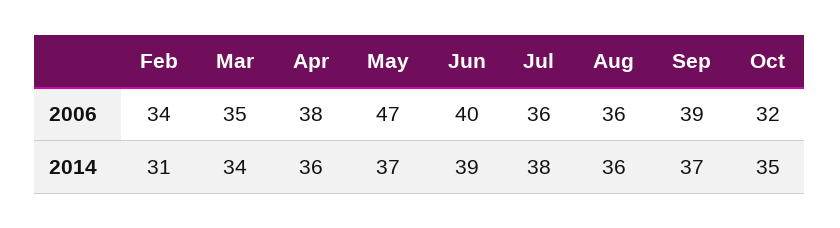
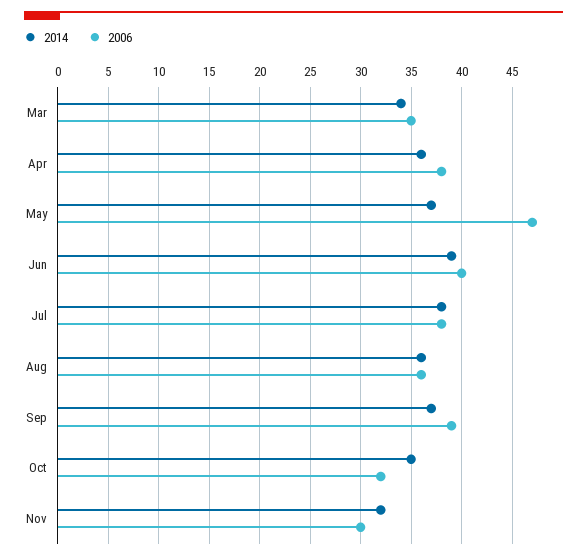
2006, Feb: 34 -> none
2006, Jul: 36 -> 38
2014, Feb: 31 -> none
2014, Nov: none -> 32
2006, Nov: none -> 30

